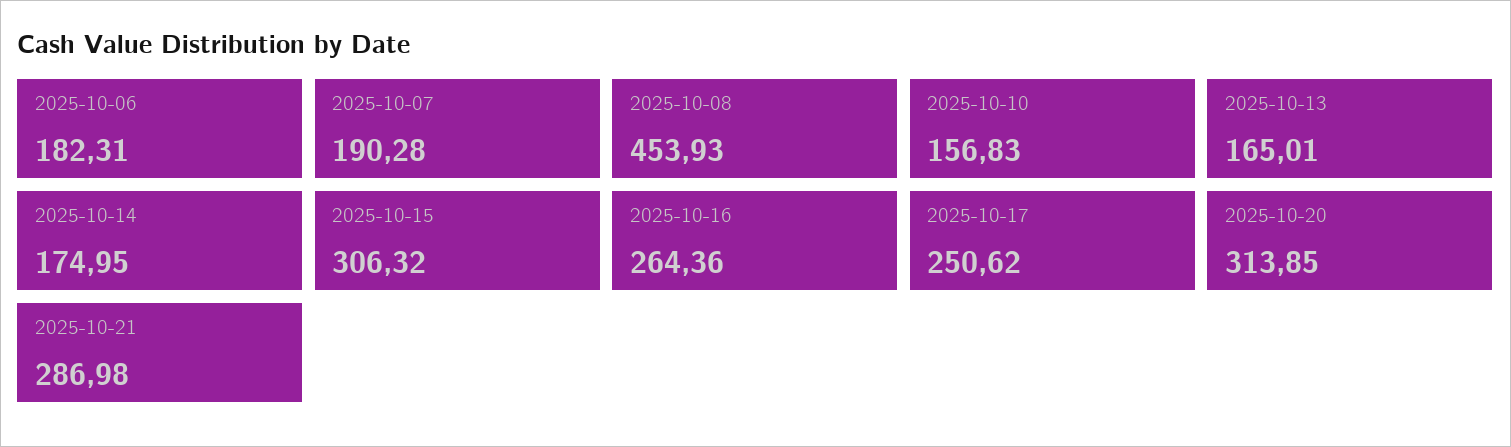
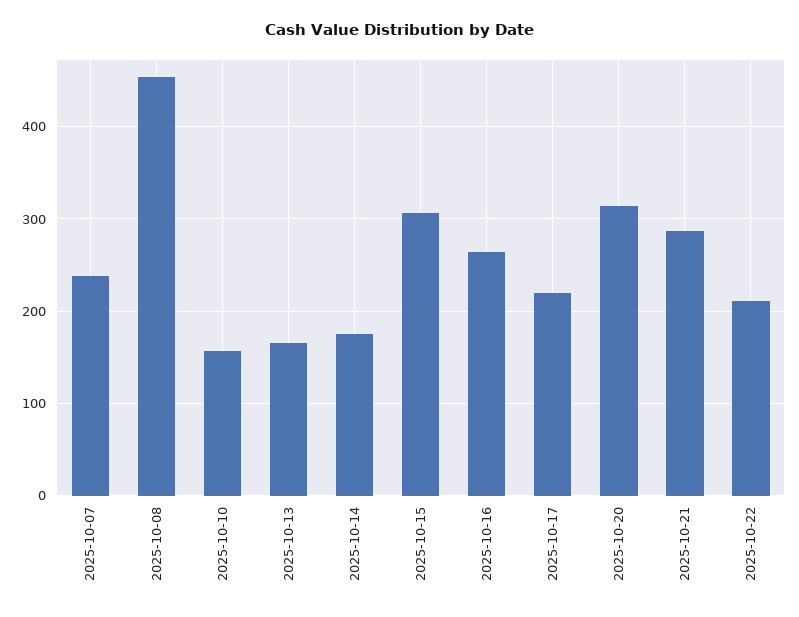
2025-10-06: 182.31 -> none
2025-10-07: 190.28 -> 240
2025-10-17: 250.62 -> 220
2025-10-22: none -> 210

